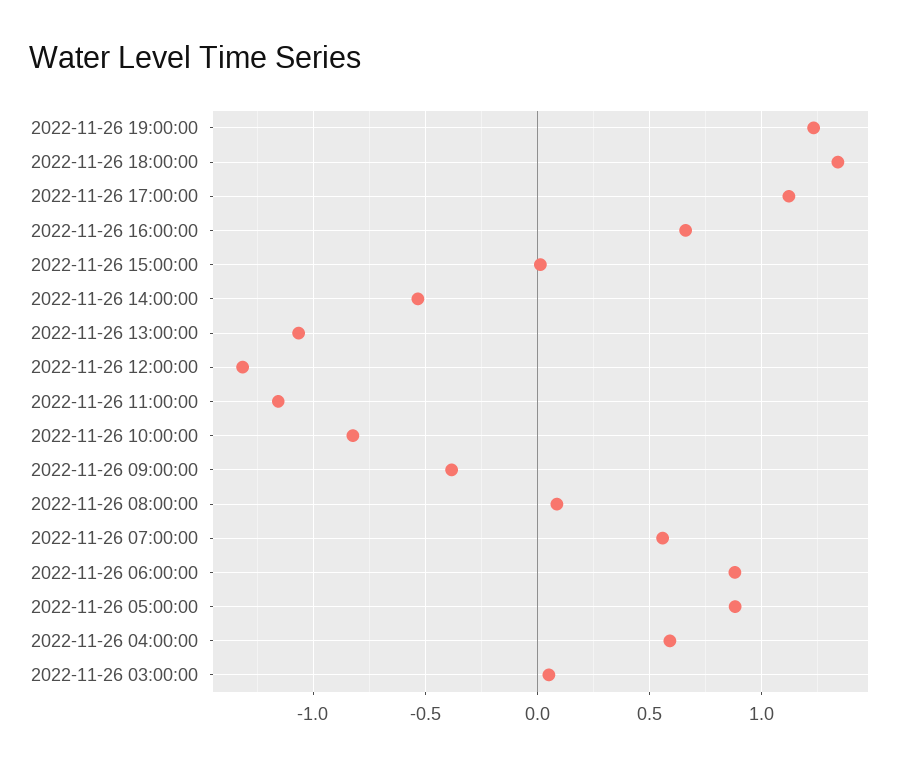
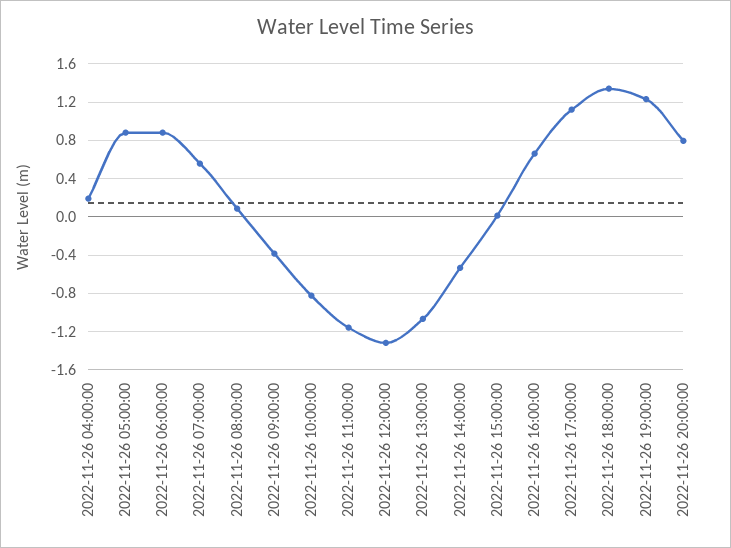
2022-11-26 04:00:00: 0.6 -> 0.2
2022-11-26 03:00:00: 0.05 -> none
2022-11-26 20:00:00: none -> 0.8

